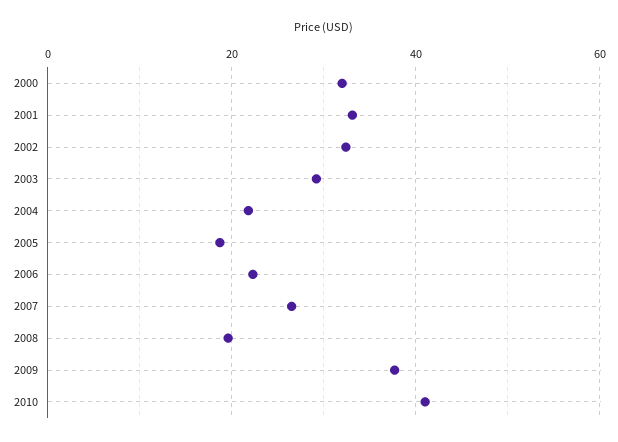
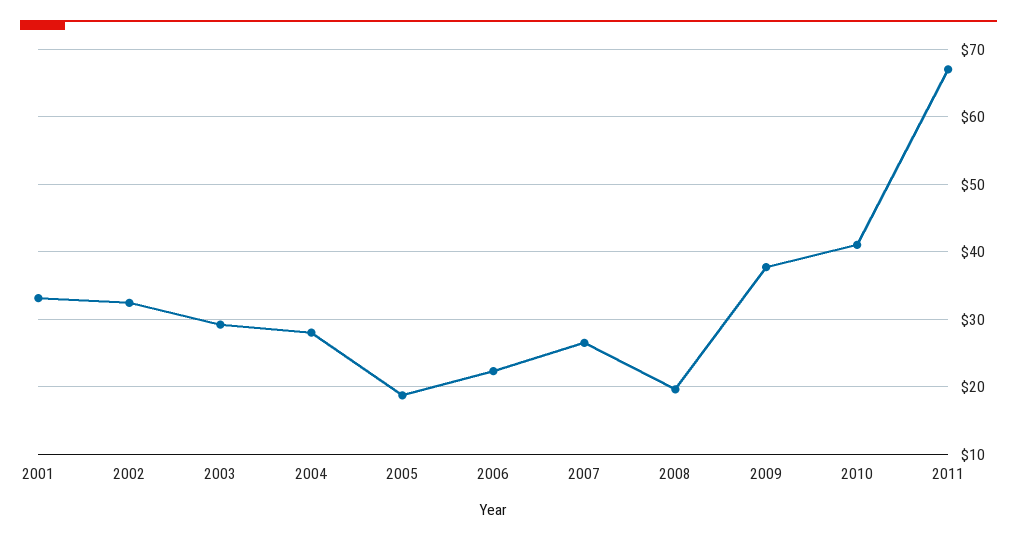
2000: 32 -> none
2004: 22 -> 28
2011: none -> 67

